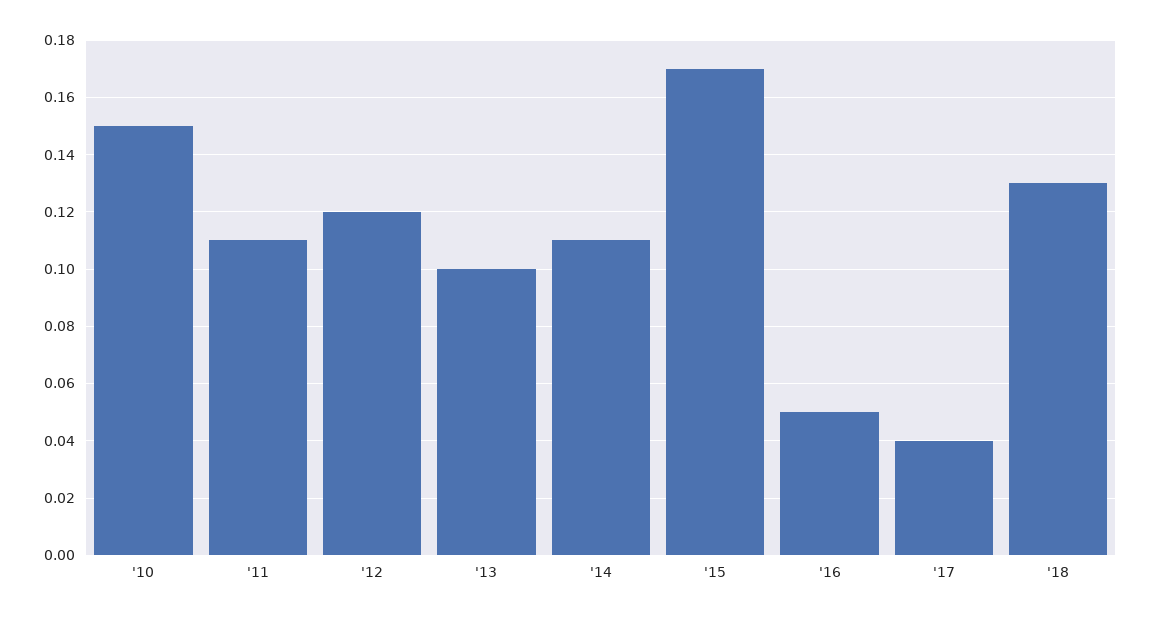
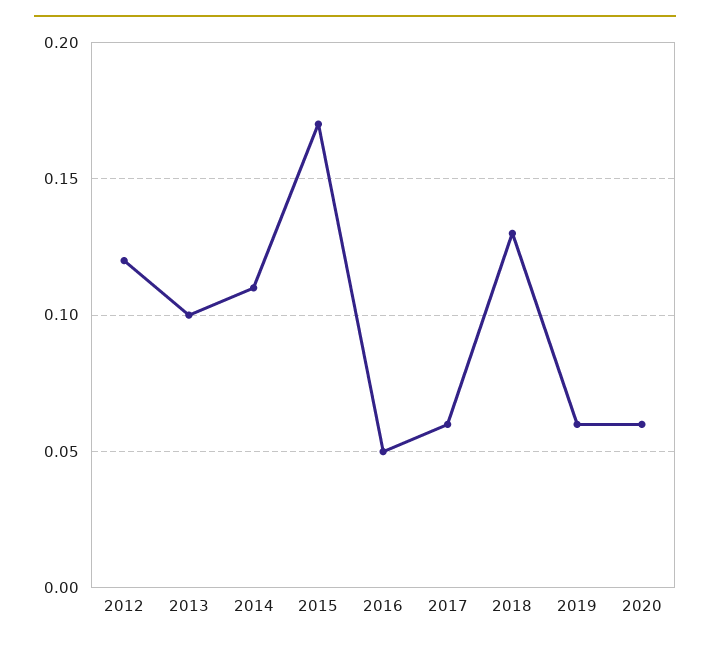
'10: 0.15 -> none
'11: 0.11 -> none
'17: 0.04 -> 0.06
2019: none -> 0.06
2020: none -> 0.06

